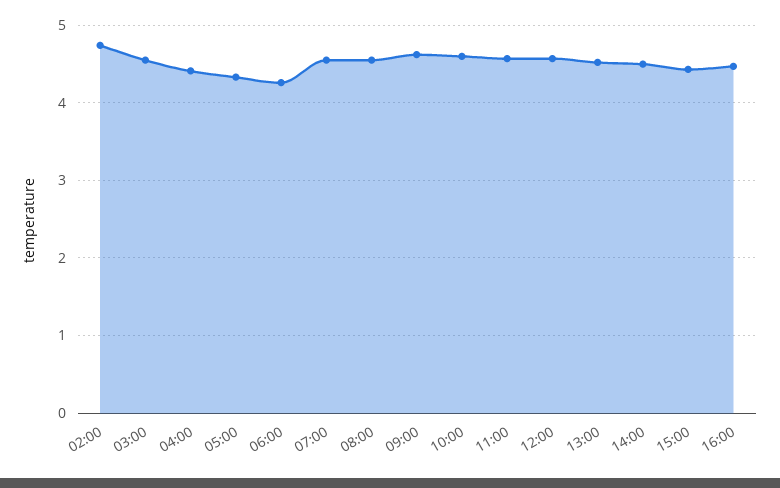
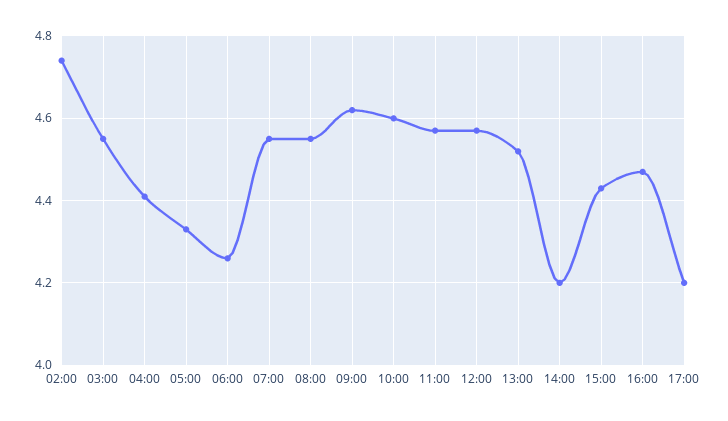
14:00: 4.5 -> 4.2
17:00: none -> 4.2

